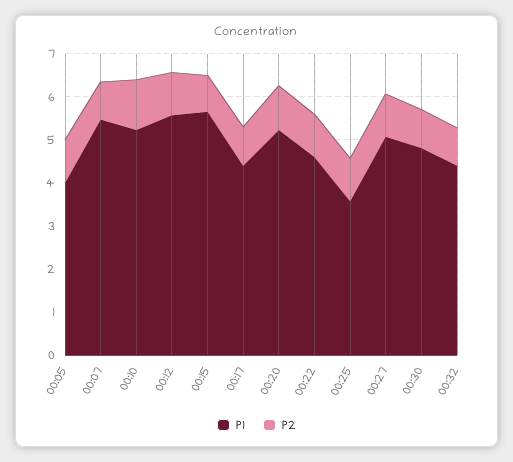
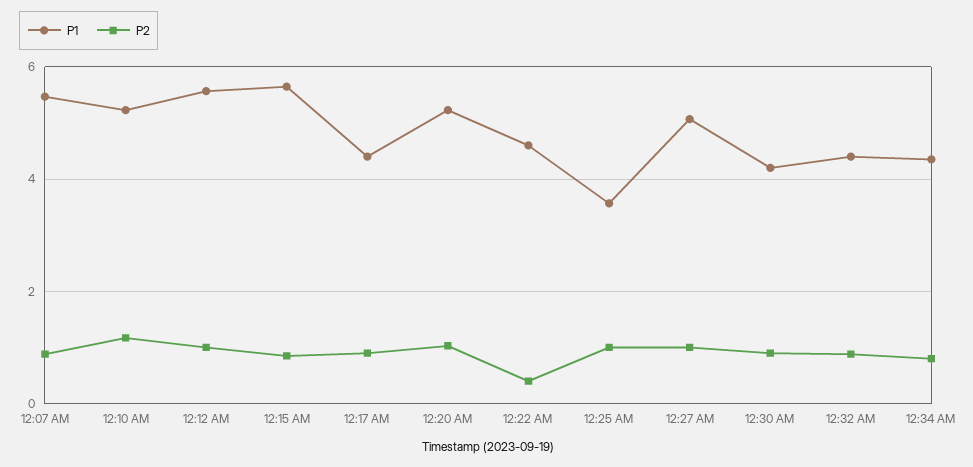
P1, 00:05: 4 -> none
P2, 00:05: 1 -> none
P2, 00:22: 1 -> 0.4
P1, 00:30: 4.8 -> 4.2
P1, 12:34 AM: none -> 4.4
P2, 12:34 AM: none -> 0.8

